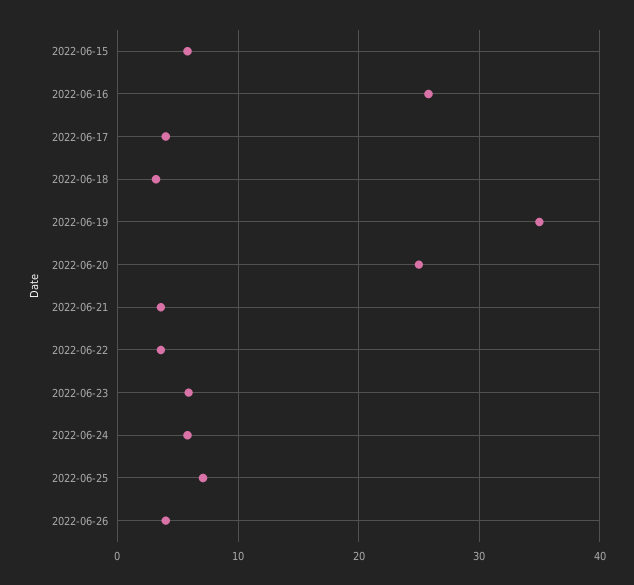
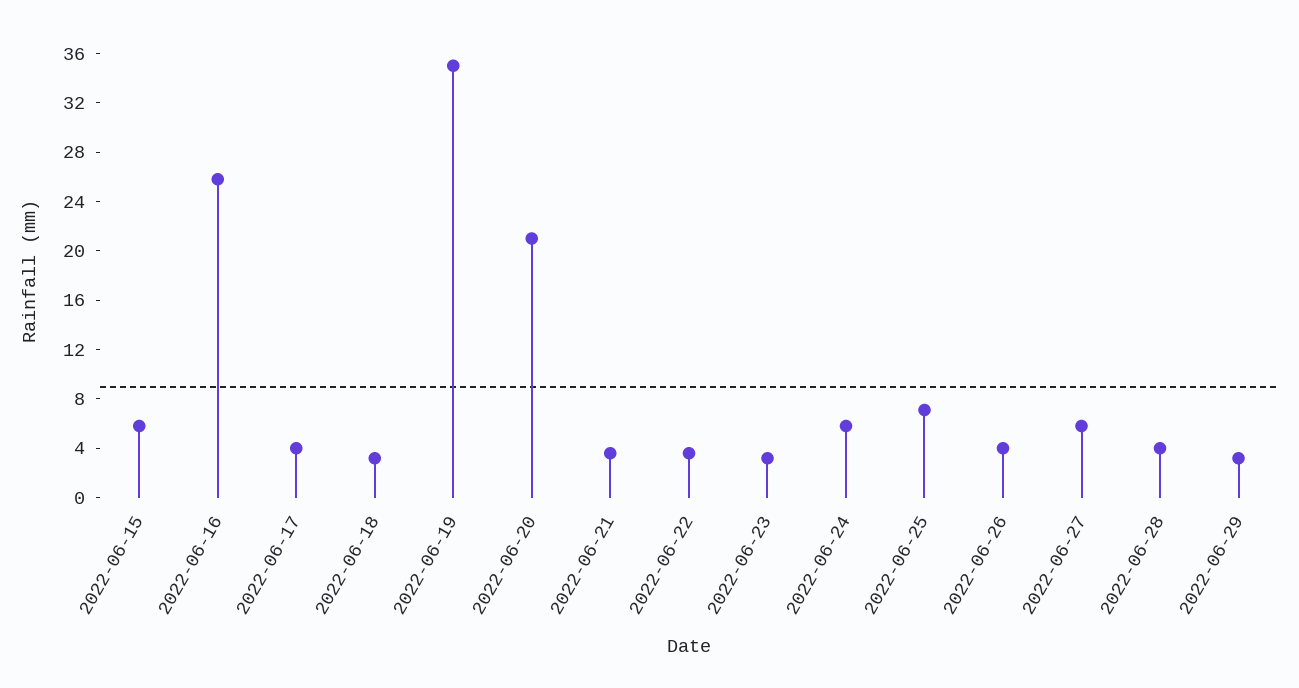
2022-06-20: 25 -> 21
2022-06-23: 6 -> 3
2022-06-27: none -> 6
2022-06-28: none -> 4
2022-06-29: none -> 3

